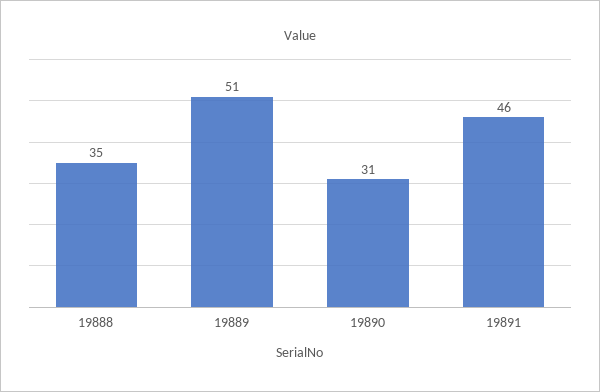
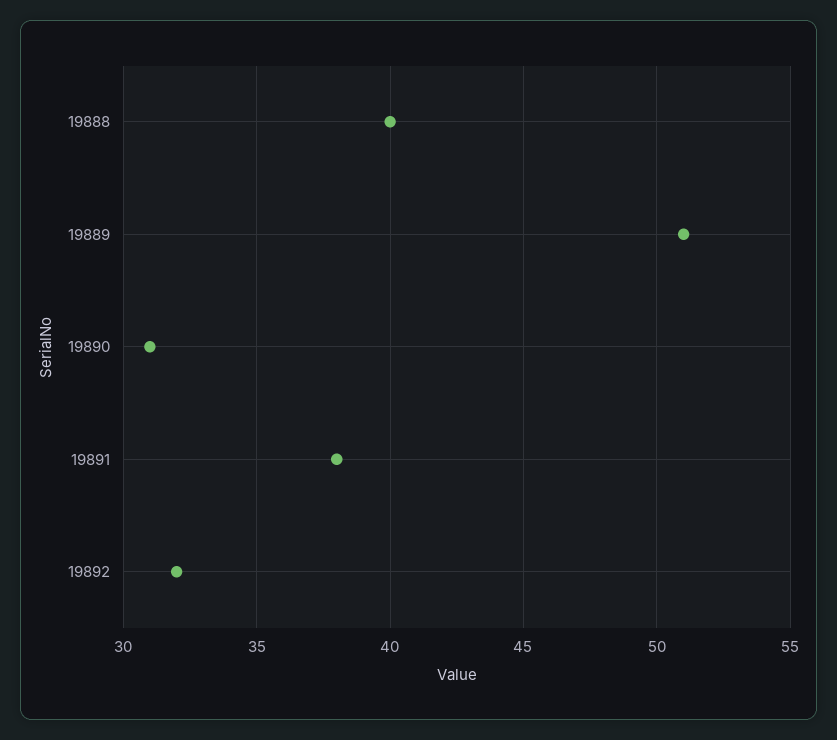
19888: 35 -> 40
19891: 46 -> 38
19892: none -> 32

